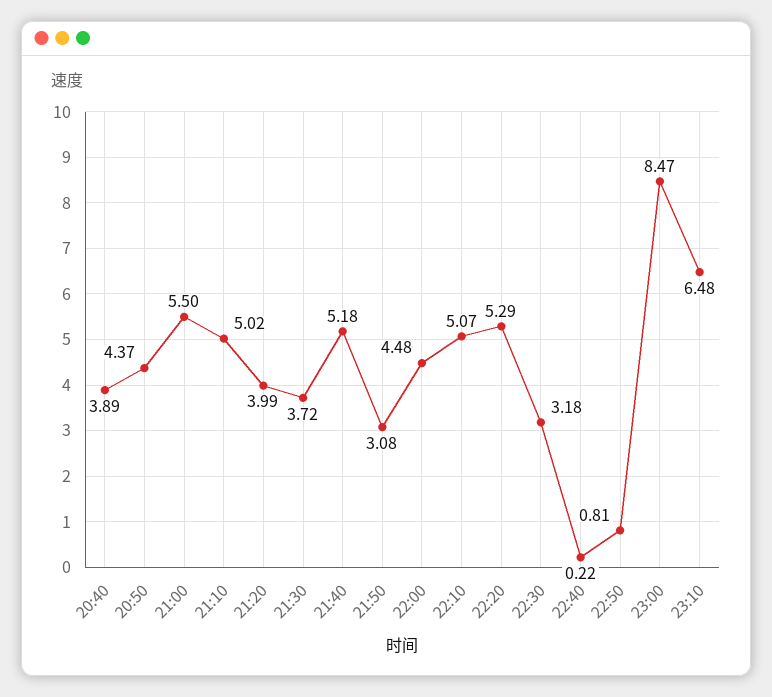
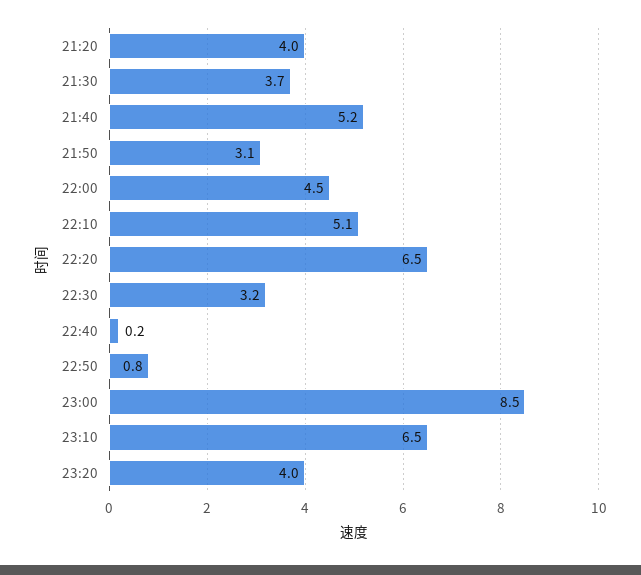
20:40: 3.89 -> none
20:50: 4.37 -> none
21:00: 5.5 -> none
21:10: 5.02 -> none
22:20: 5.29 -> 6.5
23:20: none -> 4

